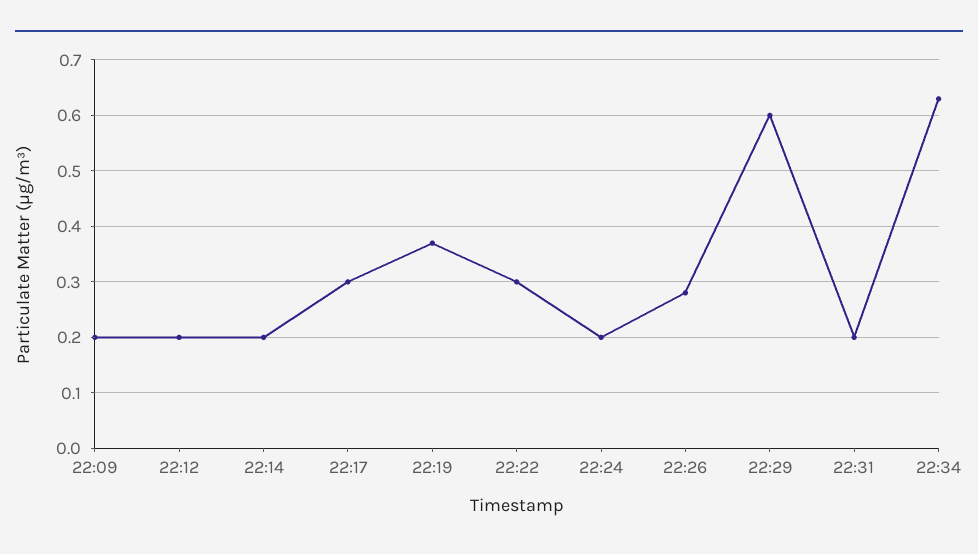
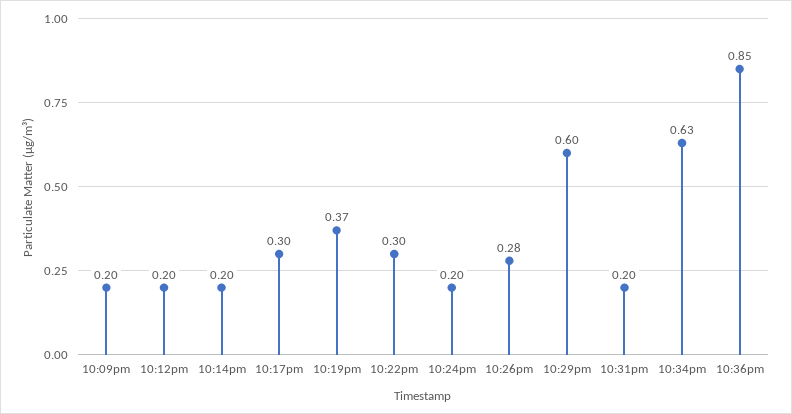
10:36pm: none -> 0.85

